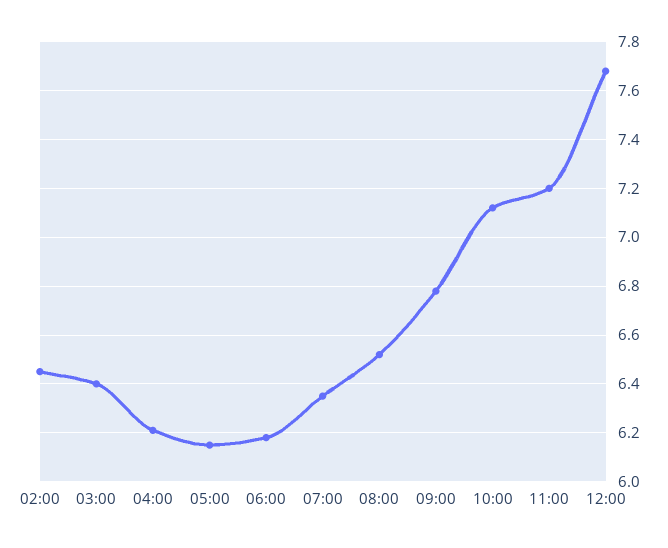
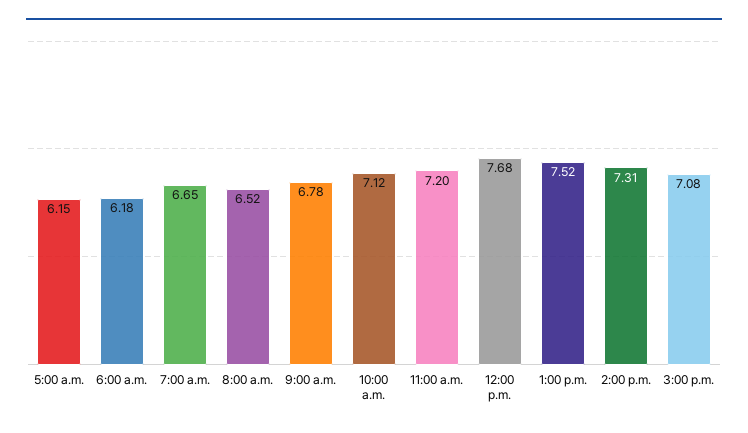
02:00: 6.45 -> none
03:00: 6.4 -> none
04:00: 6.2 -> none
07:00: 6.35 -> 6.65
1:00 p.m.: none -> 7.52
2:00 p.m.: none -> 7.31
3:00 p.m.: none -> 7.08

